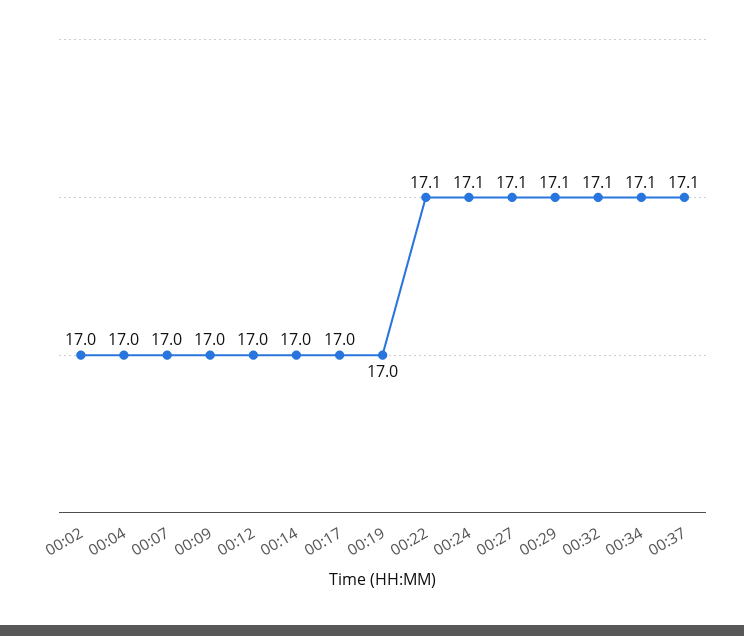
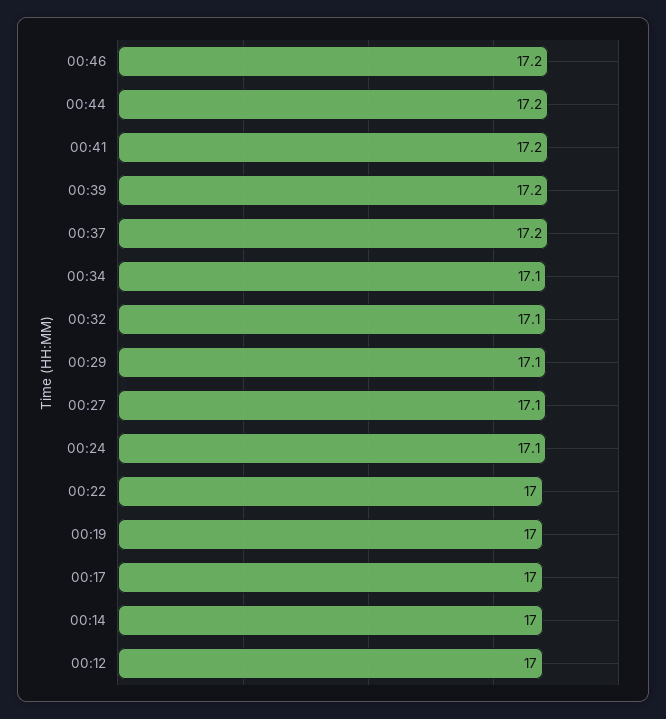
00:02: 17 -> none
00:04: 17 -> none
00:07: 17 -> none
00:09: 17 -> none
00:22: 17.1 -> 17
00:37: 17.1 -> 17.2
00:46: none -> 17.2
00:44: none -> 17.2
00:41: none -> 17.2
00:39: none -> 17.2

